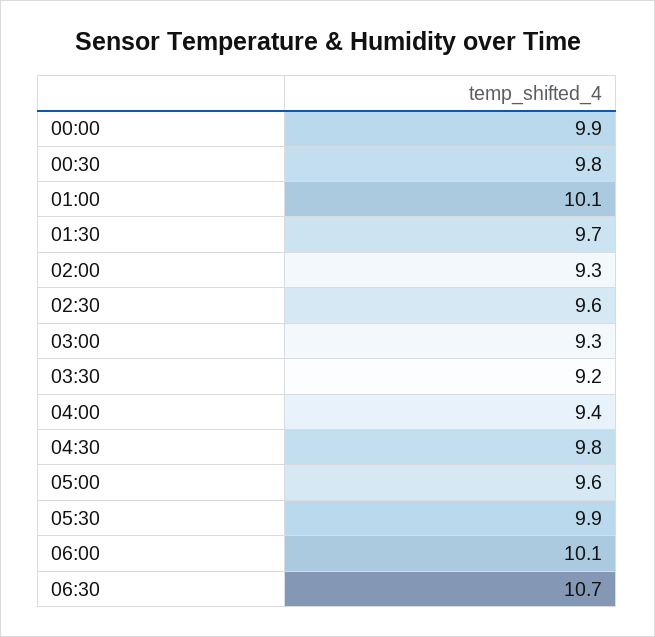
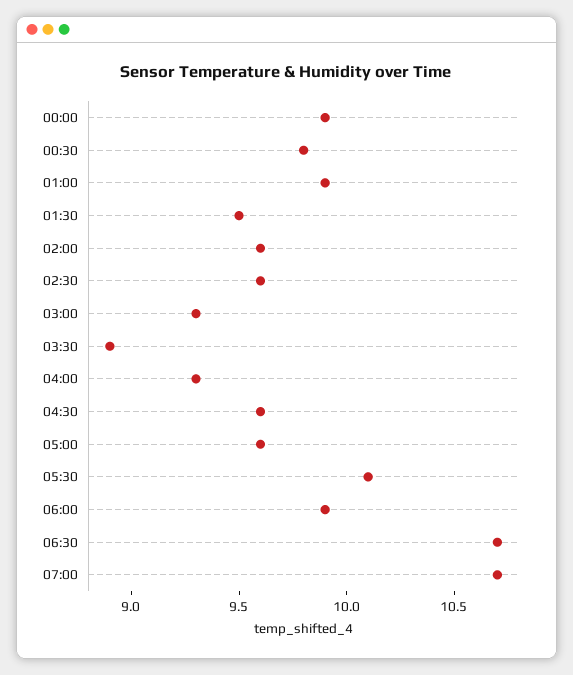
01:00: 10.1 -> 9.9
01:30: 9.7 -> 9.5
02:00: 9.3 -> 9.6
03:30: 9.2 -> 8.9
04:00: 9.4 -> 9.3
04:30: 9.8 -> 9.6
05:30: 9.9 -> 10.1
06:00: 10.1 -> 9.9
07:00: none -> 10.7

